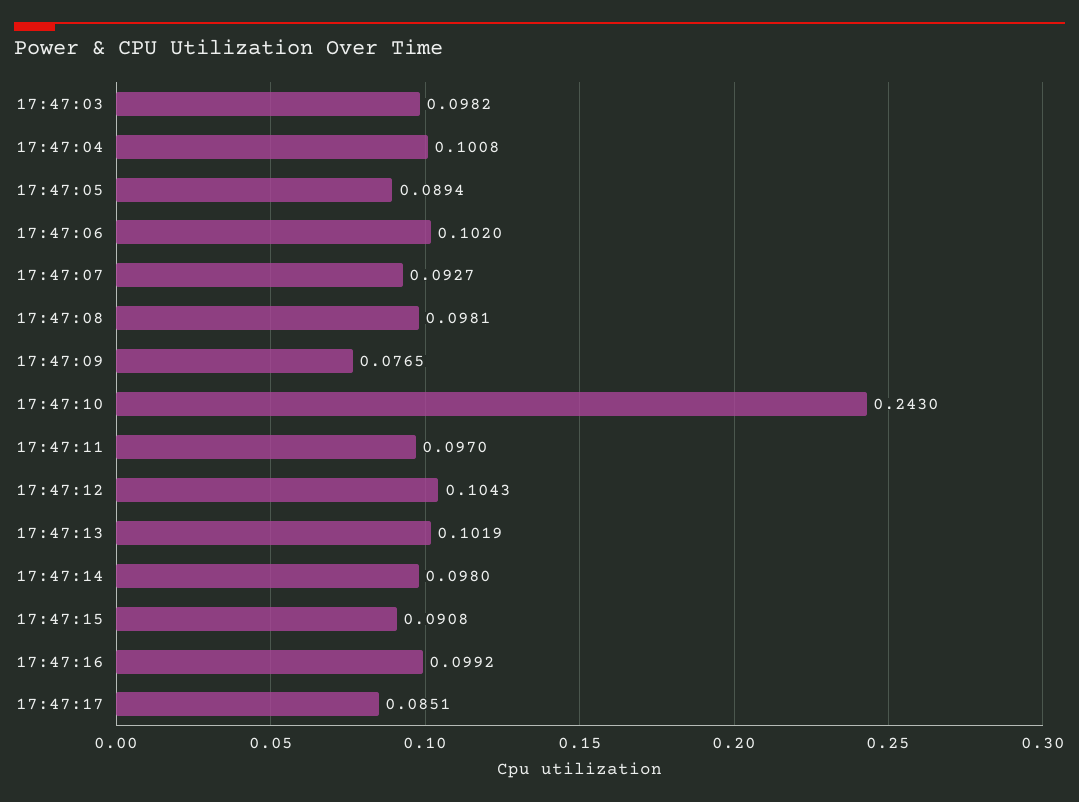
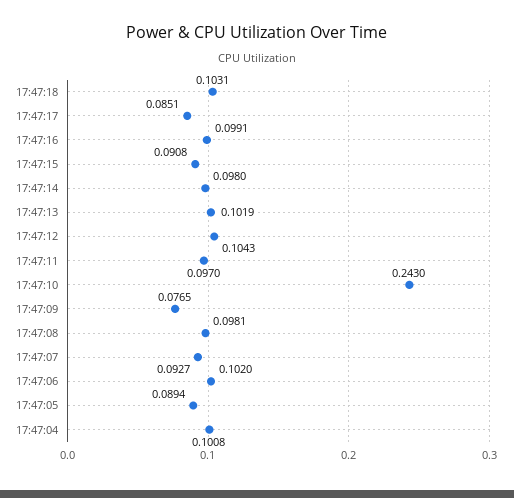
17:47:03: 0.0982 -> none
17:47:16: 0.0992 -> 0.0991
17:47:18: none -> 0.1031

